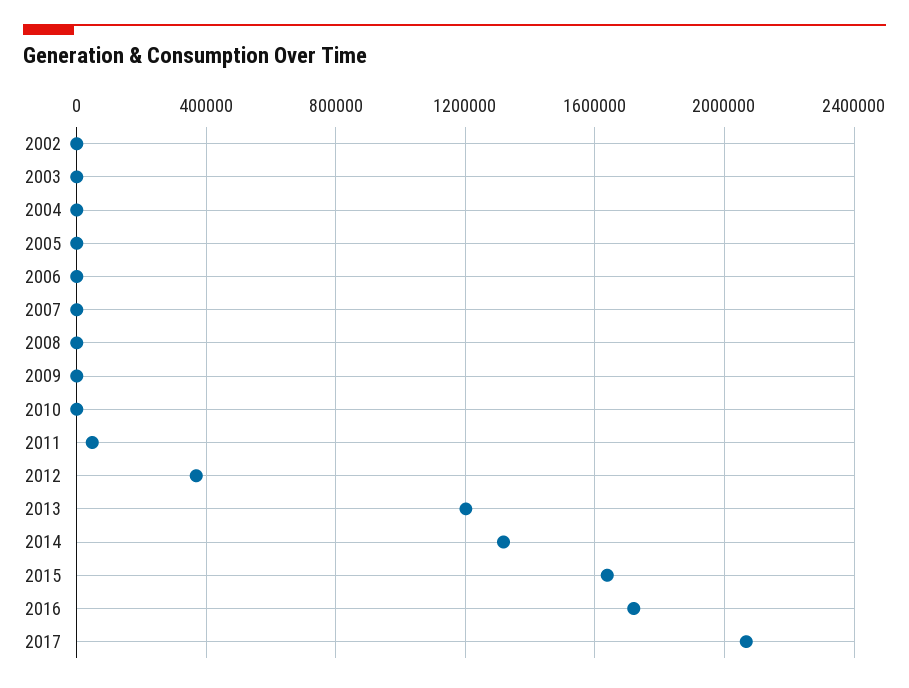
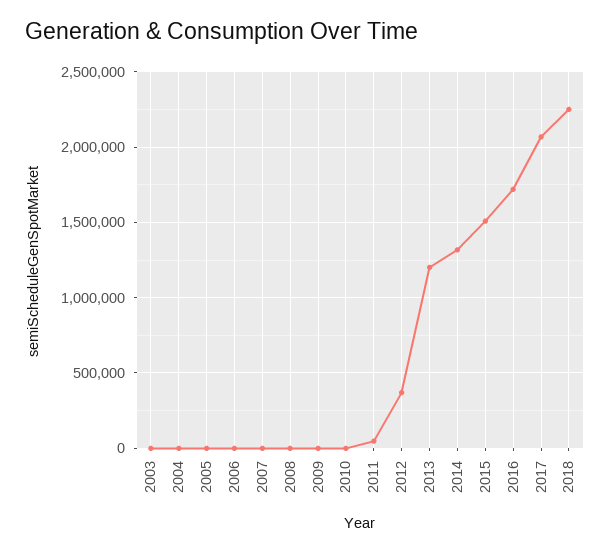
2002: 0 -> none
2015: 1650000 -> 1500000
2018: none -> 2250000

